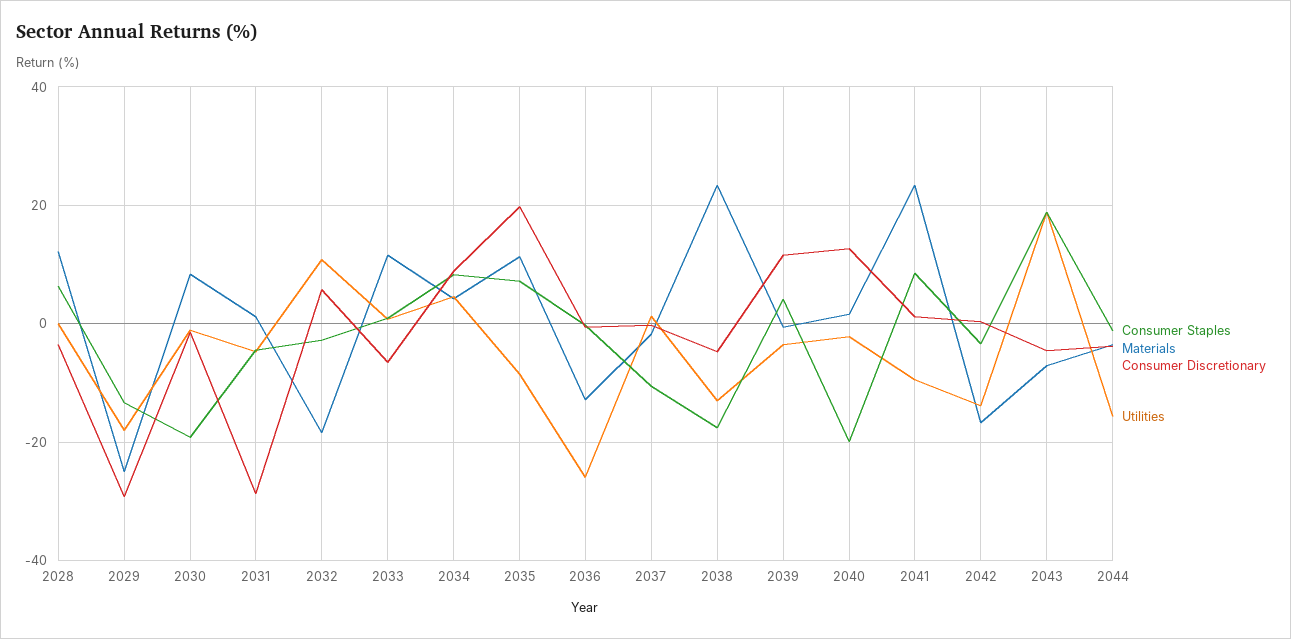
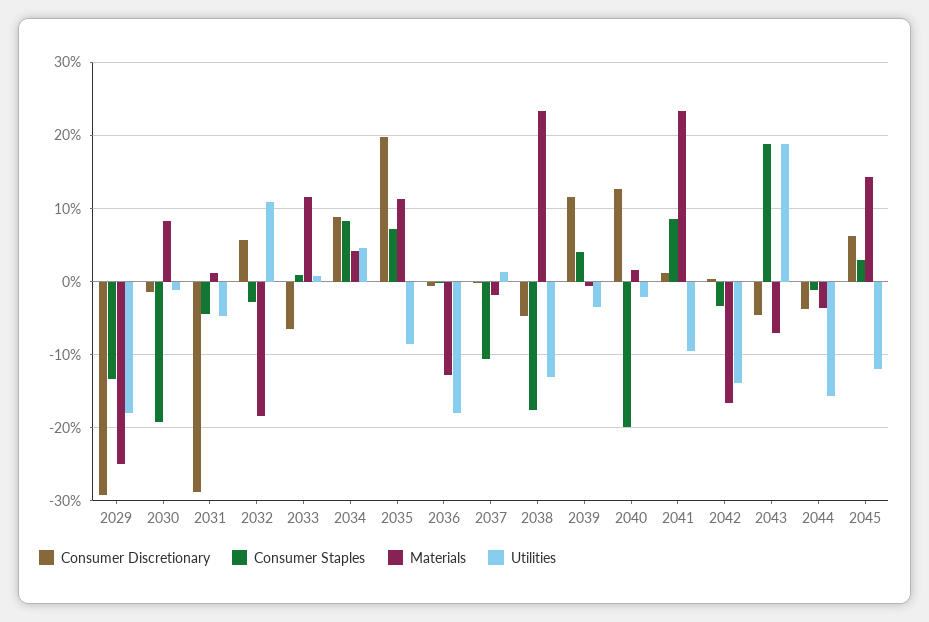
Consumer Staples, 2028: 6 -> none
Materials, 2028: 12 -> none
Consumer Discretionary, 2028: -4 -> none
Utilities, 2028: 0 -> none
Utilities, 2036: -26 -> -18
Consumer Discretionary, 2045: none -> 6
Consumer Staples, 2045: none -> 3
Materials, 2045: none -> 14
Utilities, 2045: none -> -12

